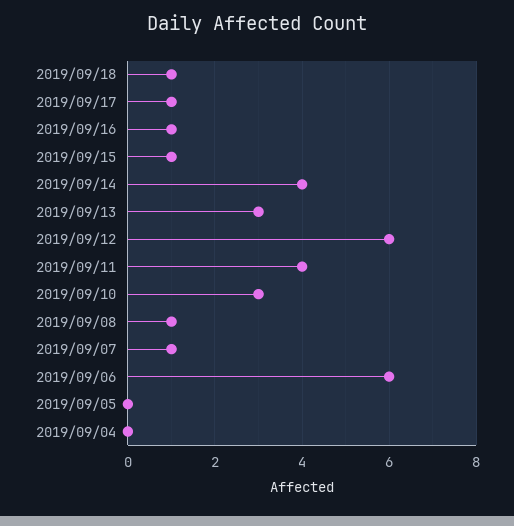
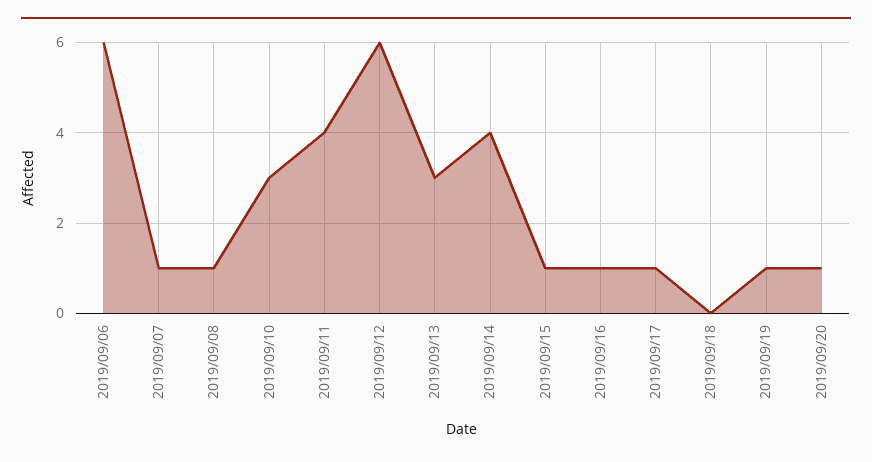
2019/09/18: 1 -> 0
2019/09/05: 0 -> none
2019/09/04: 0 -> none
2019/09/19: none -> 1
2019/09/20: none -> 1

